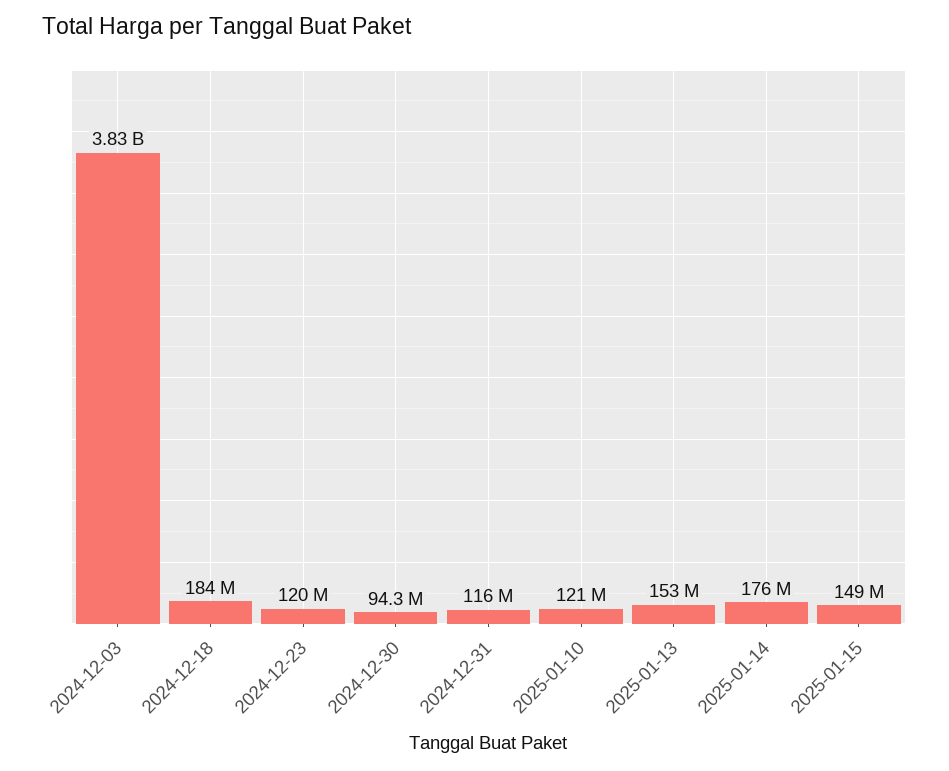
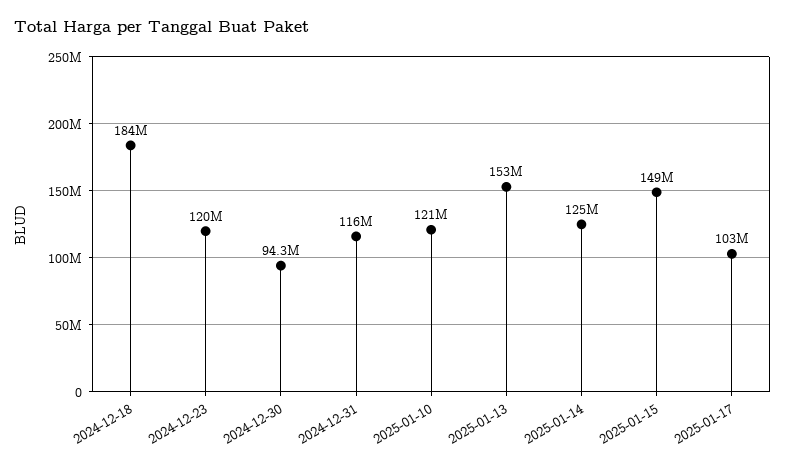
2024-12-03: 3830000000 -> none
2025-01-14: 176000000 -> 125000000
2025-01-17: none -> 103000000

